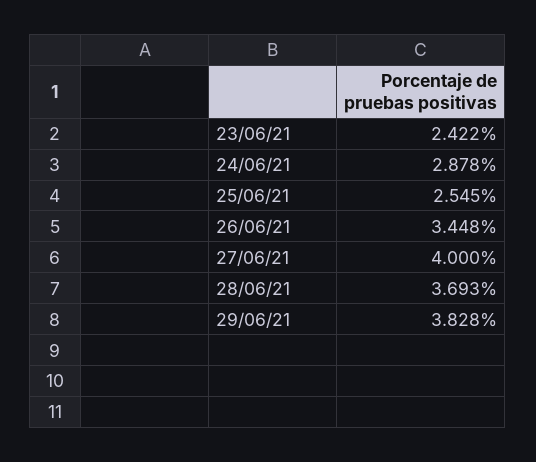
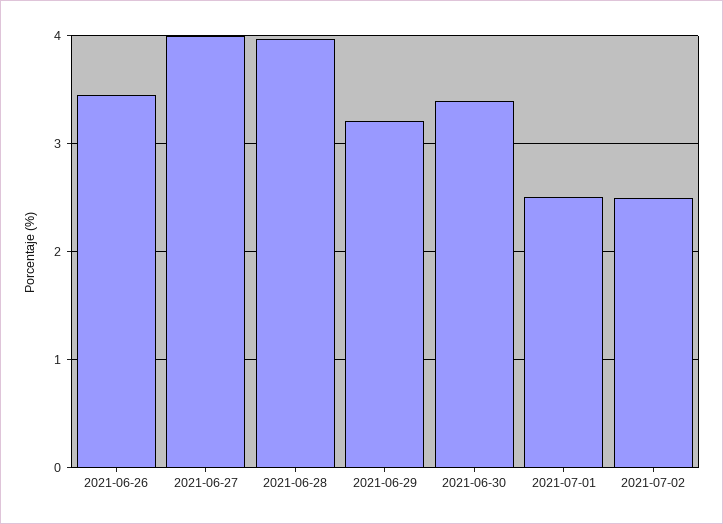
23/06/21: 2.422 -> none
24/06/21: 2.878 -> none
25/06/21: 2.545 -> none
28/06/21: 3.693 -> 4
29/06/21: 3.828 -> 3.2
2021-06-30: none -> 3.4
2021-07-01: none -> 2.5
2021-07-02: none -> 2.5

